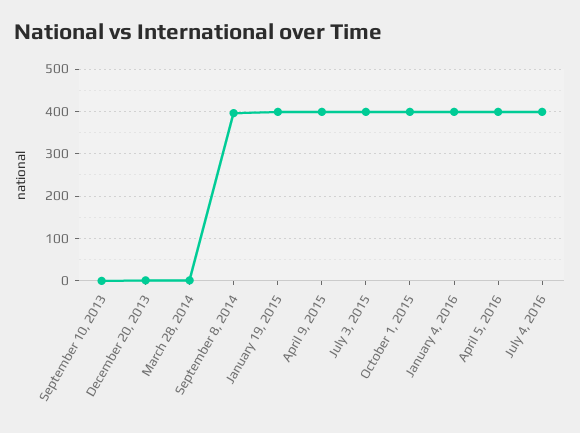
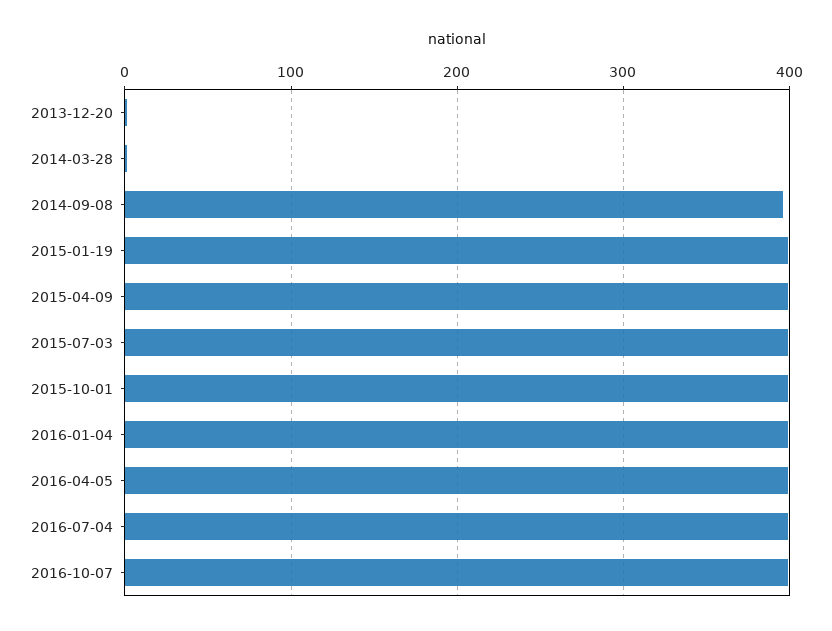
September 10, 2013: 0 -> none
2016-10-07: none -> 400

